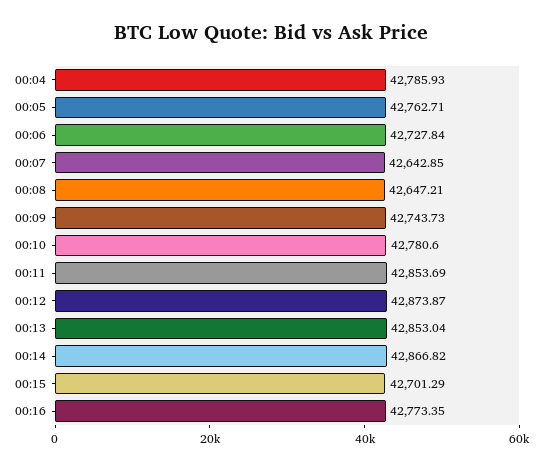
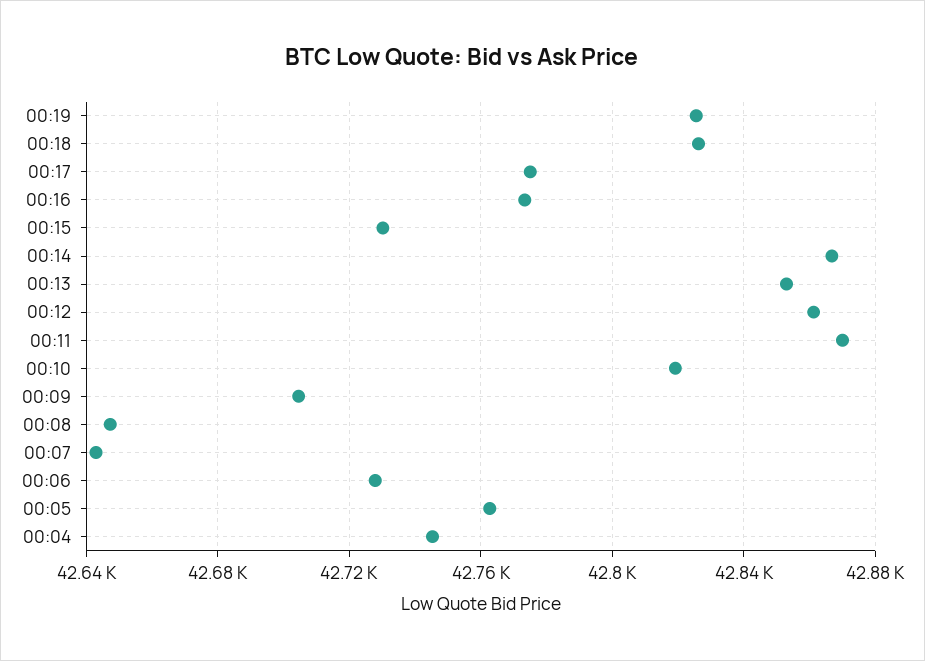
00:04: 42785.93 -> 42745
00:09: 42743.73 -> 42705
00:10: 42780.6 -> 42820
00:11: 42853.69 -> 42870
00:12: 42873.87 -> 42860
00:15: 42701.29 -> 42730
00:19: none -> 42825
00:18: none -> 42825
00:17: none -> 42775

